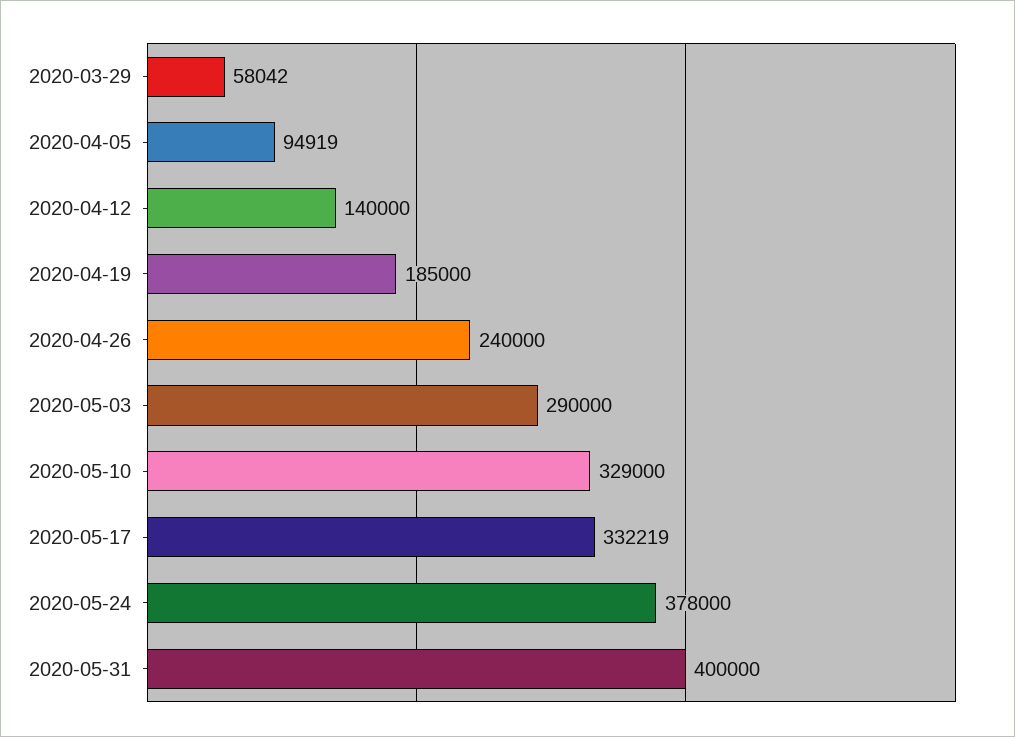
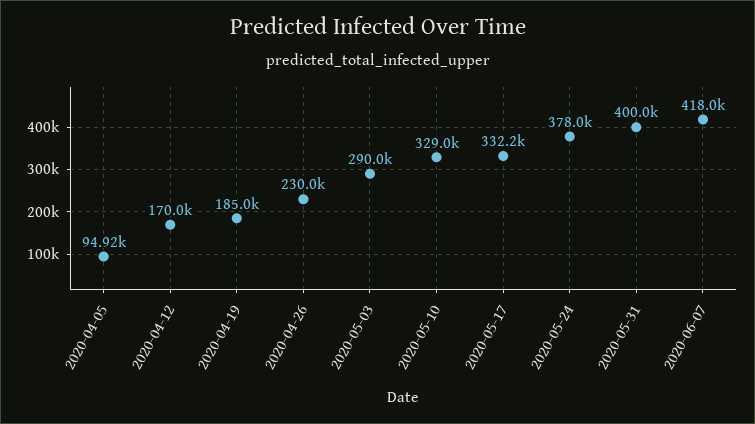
2020-03-29: 58042 -> none
2020-04-12: 140000 -> 170000
2020-04-26: 240000 -> 230000
2020-06-07: none -> 418000

